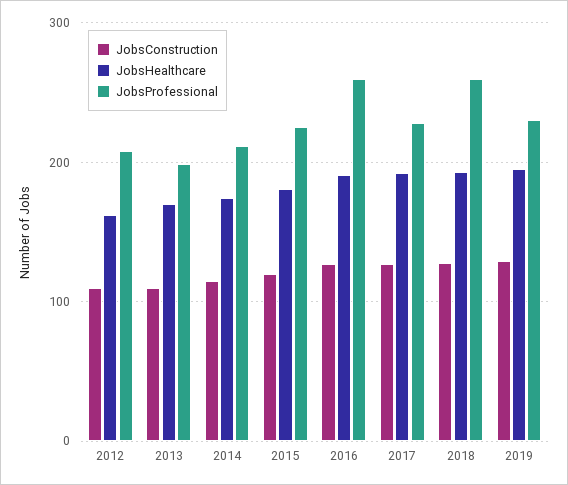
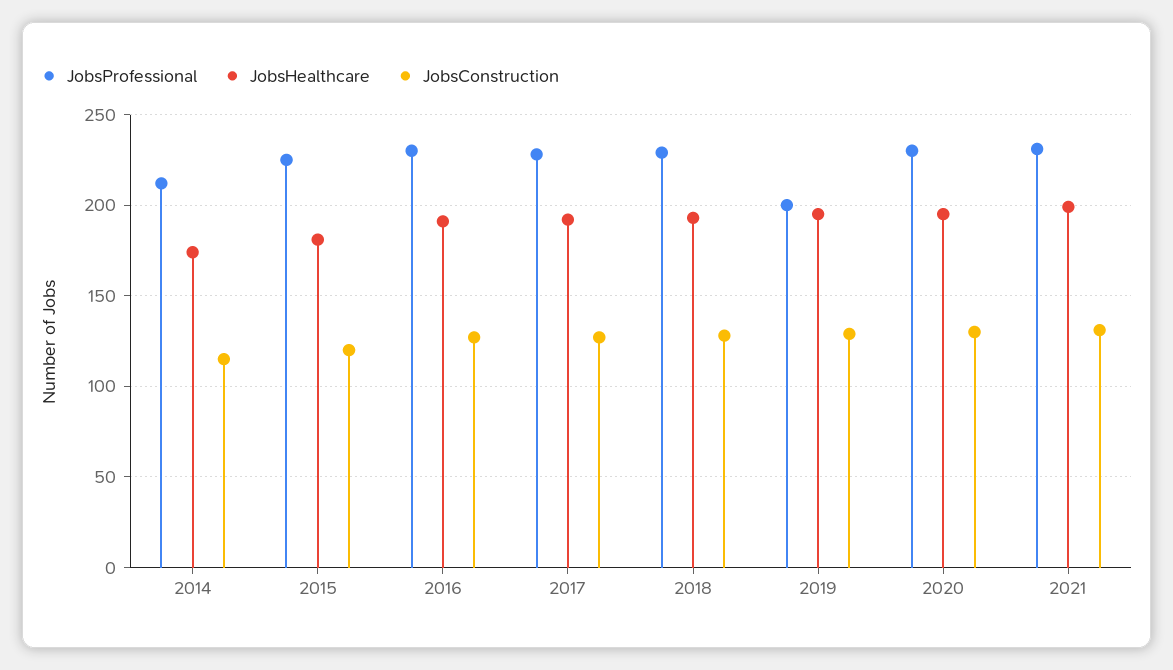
JobsConstruction, 2012: 110 -> none
JobsHealthcare, 2012: 160 -> none
JobsProfessional, 2012: 210 -> none
JobsConstruction, 2013: 110 -> none
JobsHealthcare, 2013: 170 -> none
JobsProfessional, 2013: 200 -> none
JobsProfessional, 2016: 260 -> 230
JobsProfessional, 2018: 260 -> 230
JobsProfessional, 2019: 230 -> 200
JobsProfessional, 2020: none -> 230
JobsHealthcare, 2020: none -> 195
JobsConstruction, 2020: none -> 130
JobsProfessional, 2021: none -> 230
JobsHealthcare, 2021: none -> 200
JobsConstruction, 2021: none -> 130

